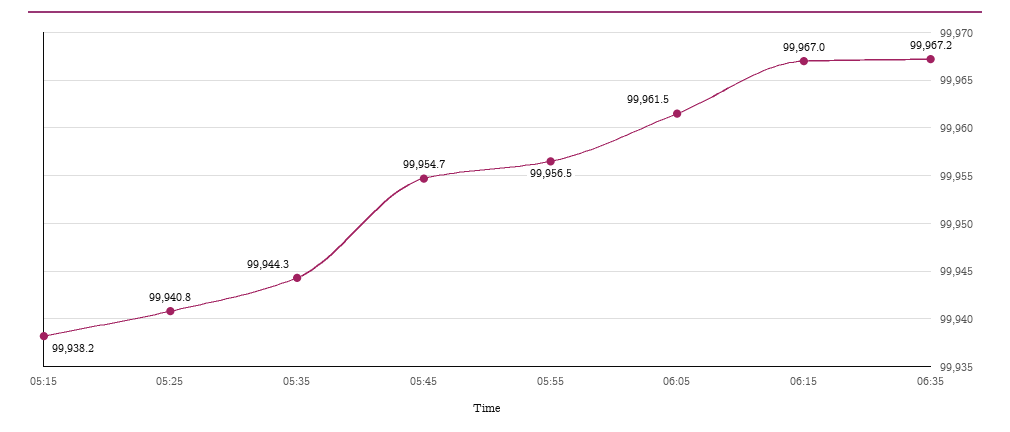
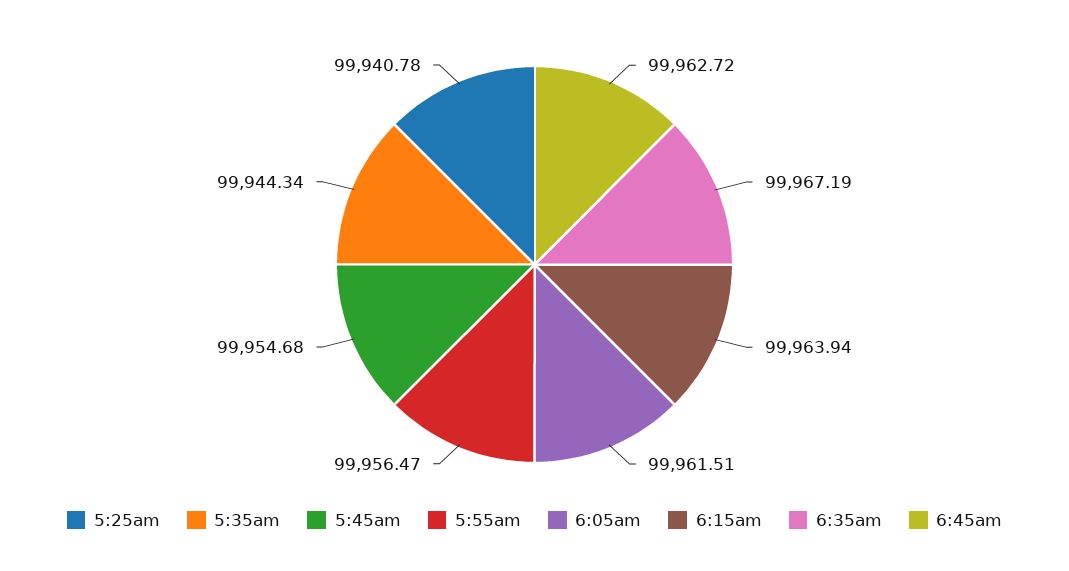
05:15: 99938.2 -> none
06:15: 99967 -> 99963.94
6:45am: none -> 99962.72

